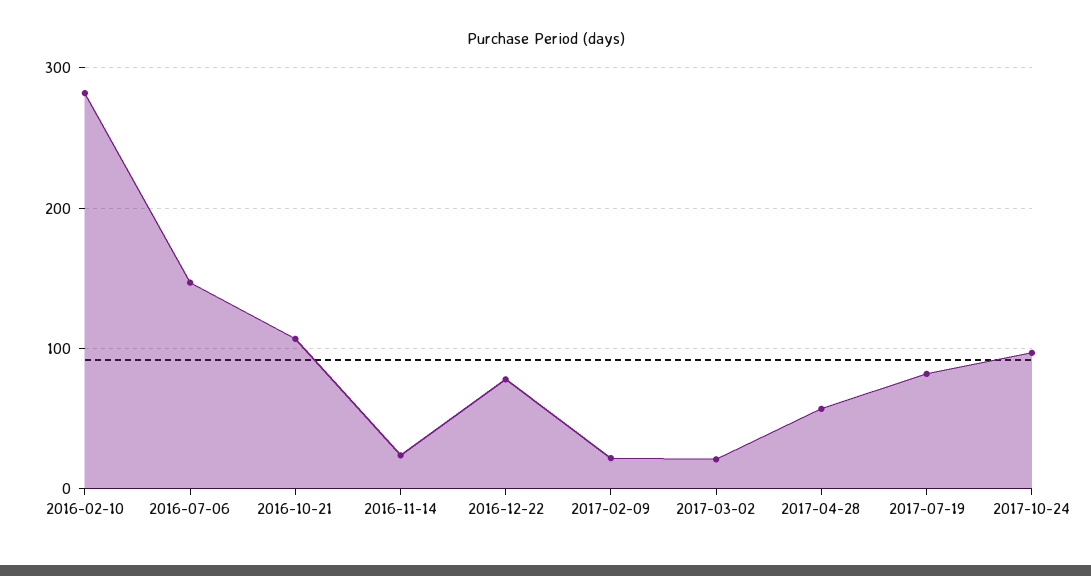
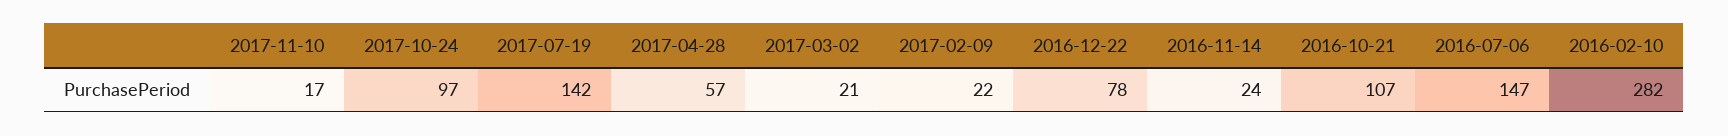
2017-07-19: 80 -> 142
2017-11-10: none -> 17

